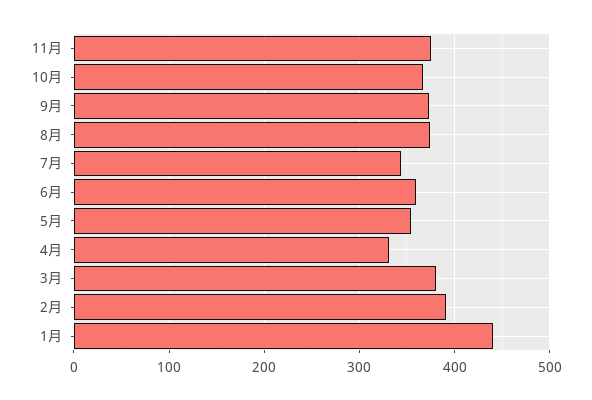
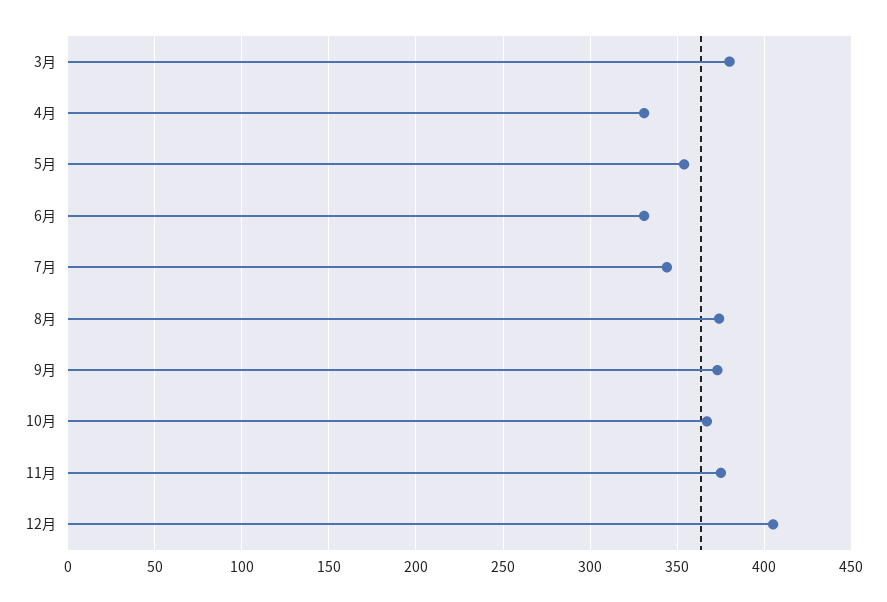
6月: 360 -> 330
2月: 390 -> none
1月: 440 -> none
12月: none -> 405

